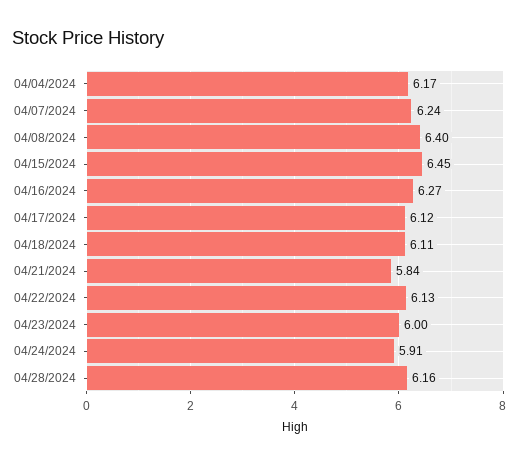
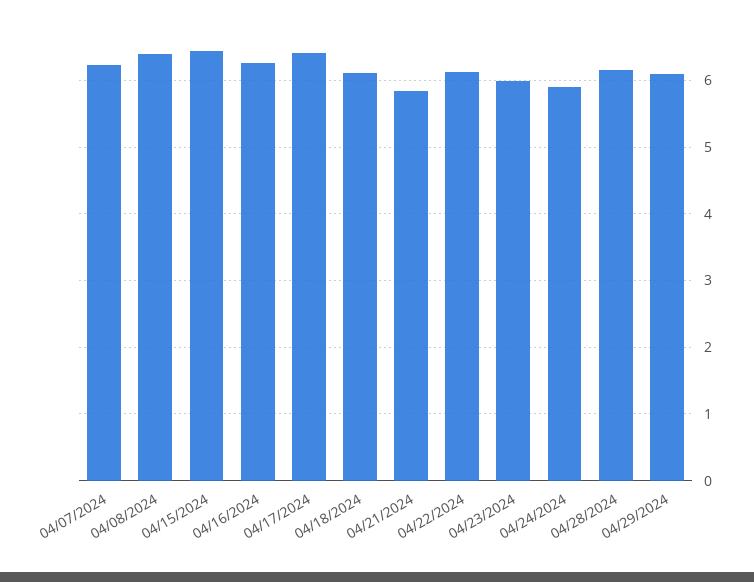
04/04/2024: 6.17 -> none
04/17/2024: 6.12 -> 6.4
04/29/2024: none -> 6.1

